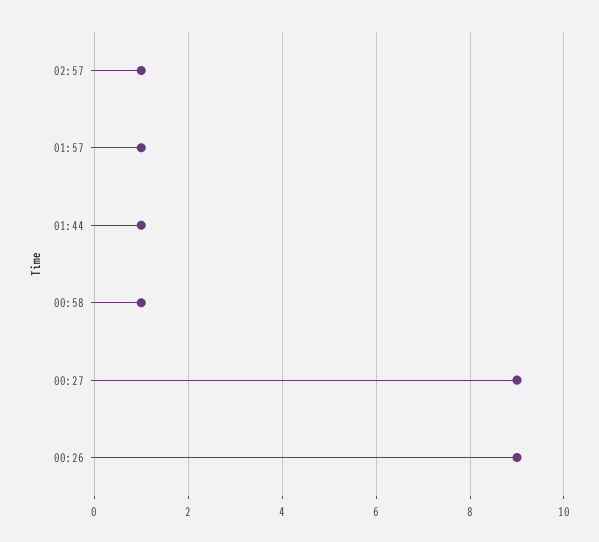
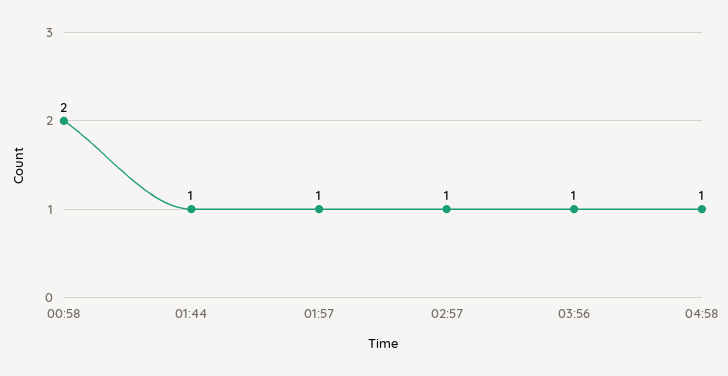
00:58: 1 -> 2
00:27: 9 -> none
00:26: 9 -> none
03:56: none -> 1
04:58: none -> 1

